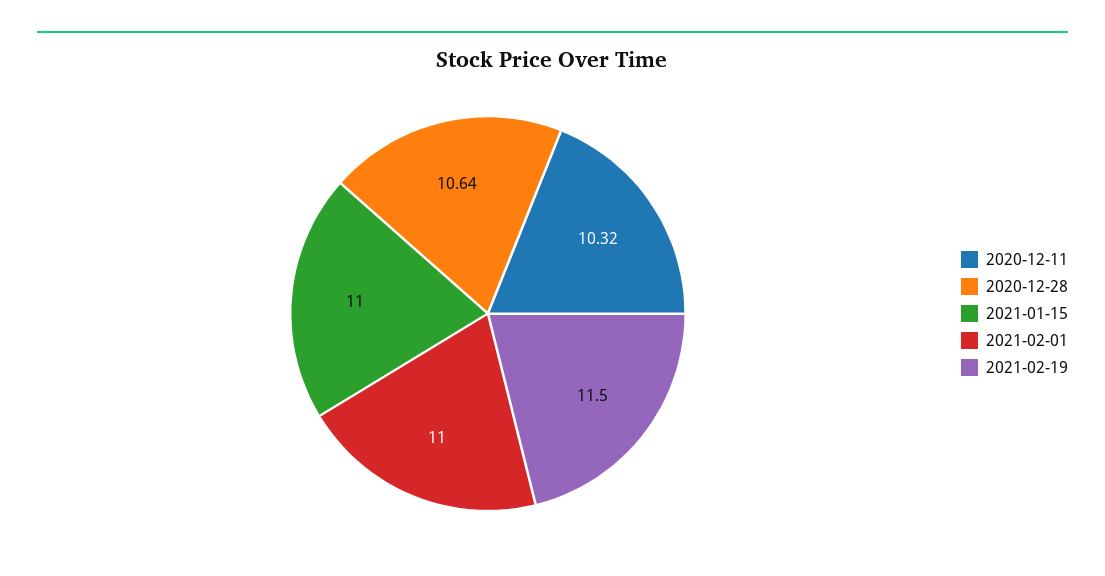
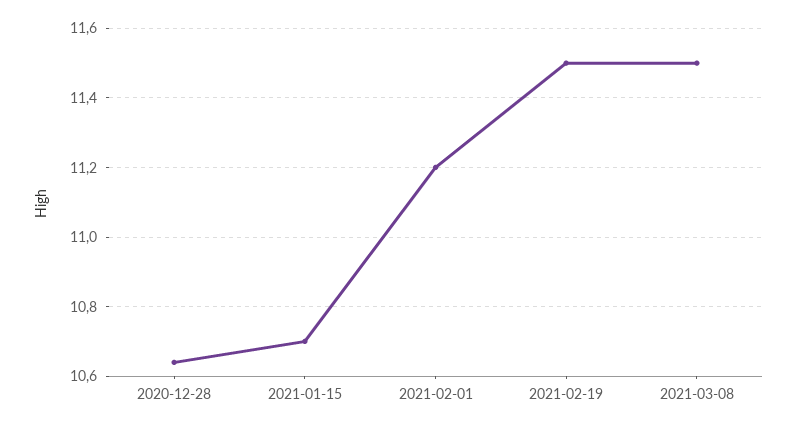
2020-12-11: 10.32 -> none
2021-01-15: 11 -> 10.7
2021-02-01: 11 -> 11.2
2021-03-08: none -> 11.5

